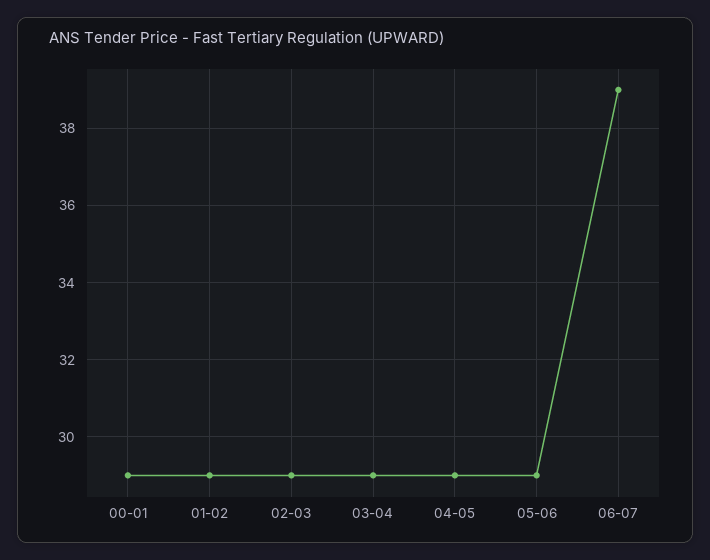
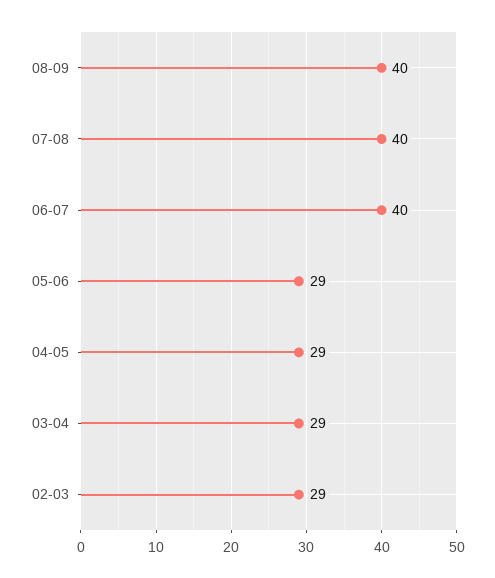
00-01: 29 -> none
01-02: 29 -> none
06-07: 39 -> 40
08-09: none -> 40
07-08: none -> 40

